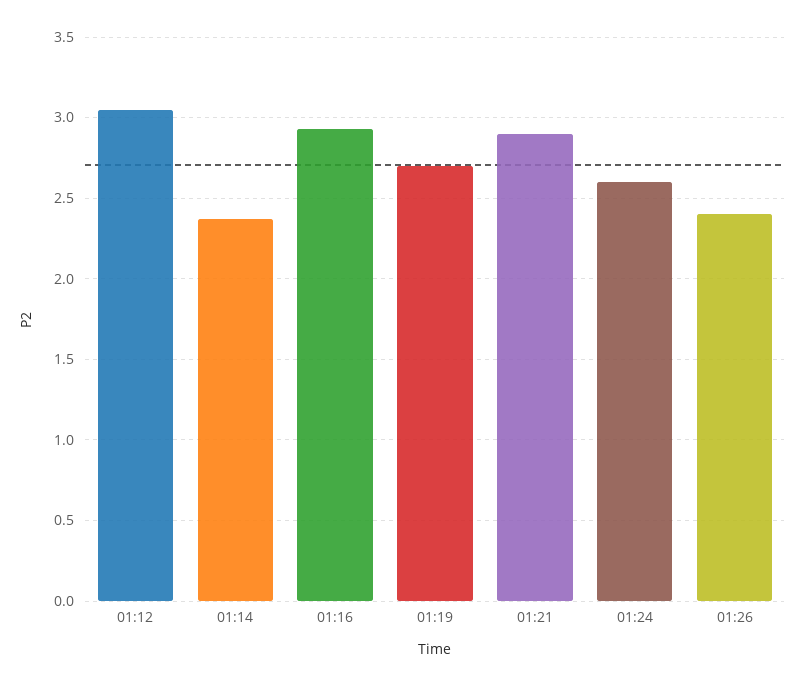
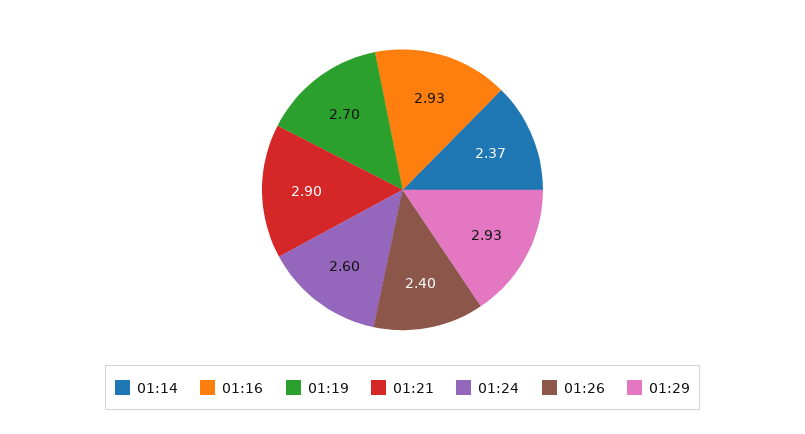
01:12: 3.05 -> none
01:29: none -> 2.93

